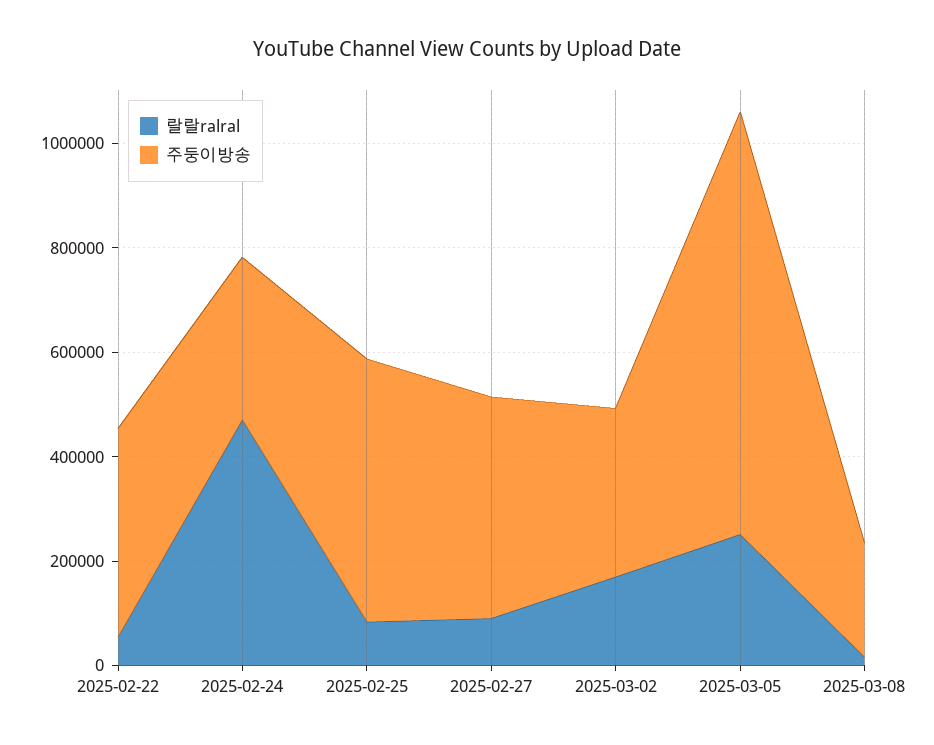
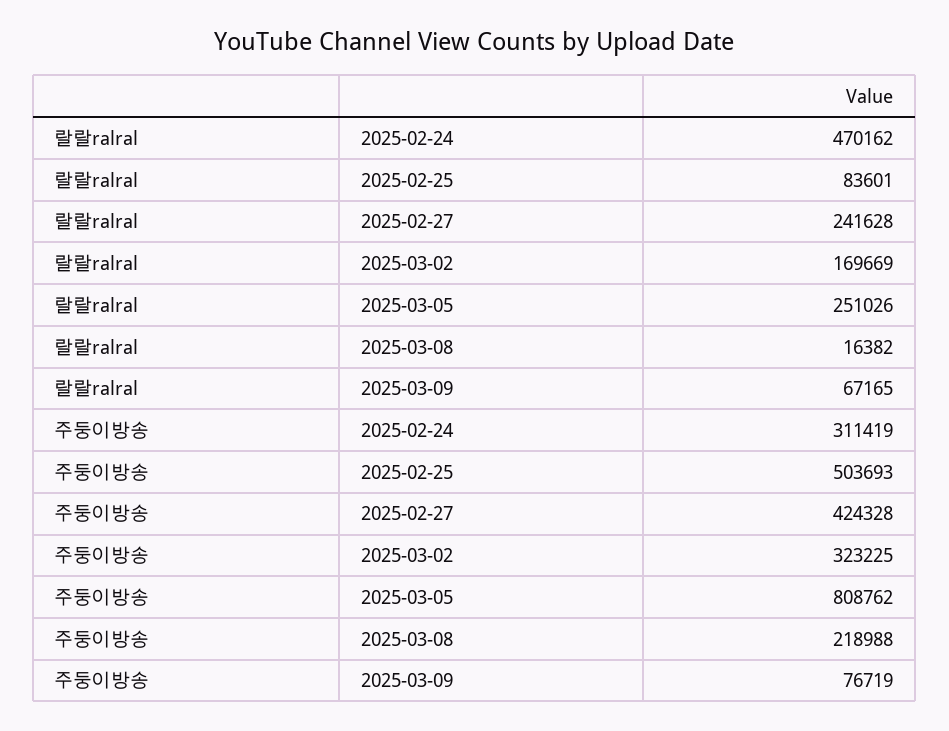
랄랄ralral, 2025-02-22: 50000 -> none
주둥이방송, 2025-02-22: 400000 -> none
랄랄ralral, 2025-02-27: 100000 -> 241628
랄랄ralral, 2025-03-09: none -> 67165
주둥이방송, 2025-03-09: none -> 76719

